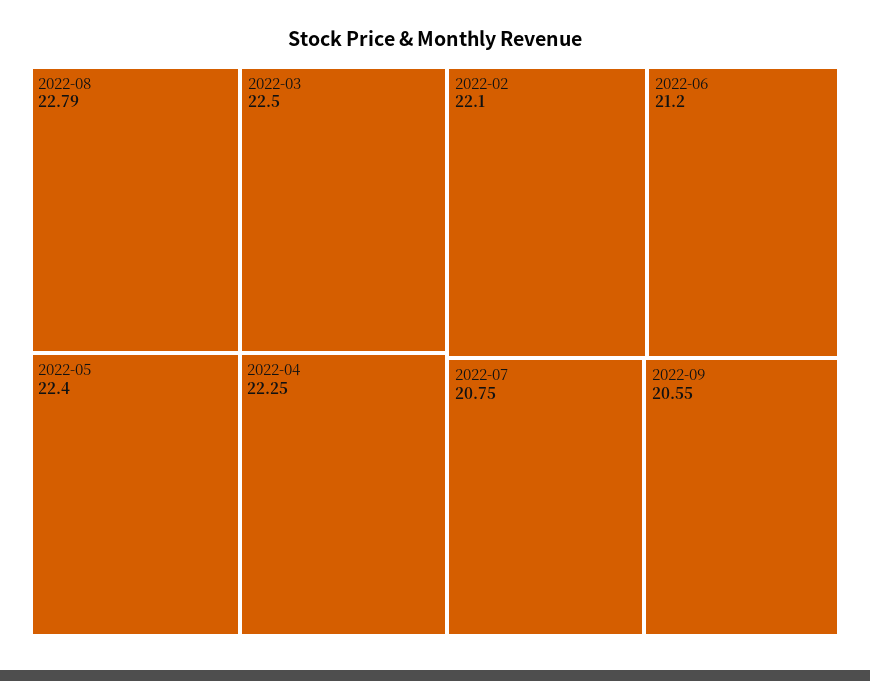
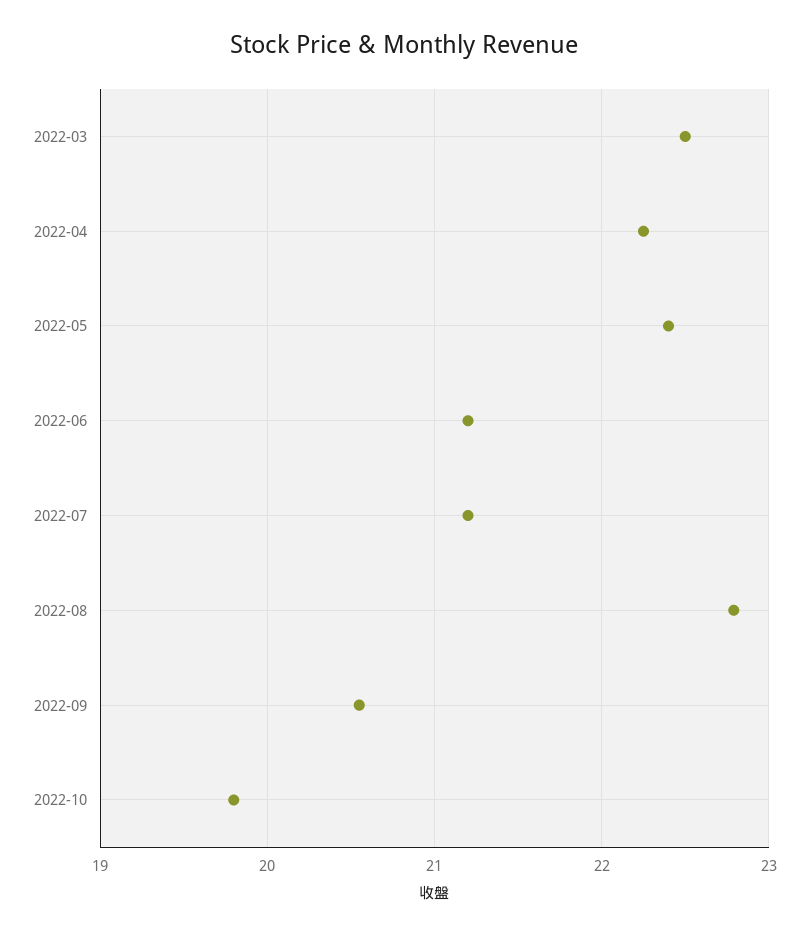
2022-02: 22.1 -> none
2022-07: 20.75 -> 21.2
2022-10: none -> 19.8

